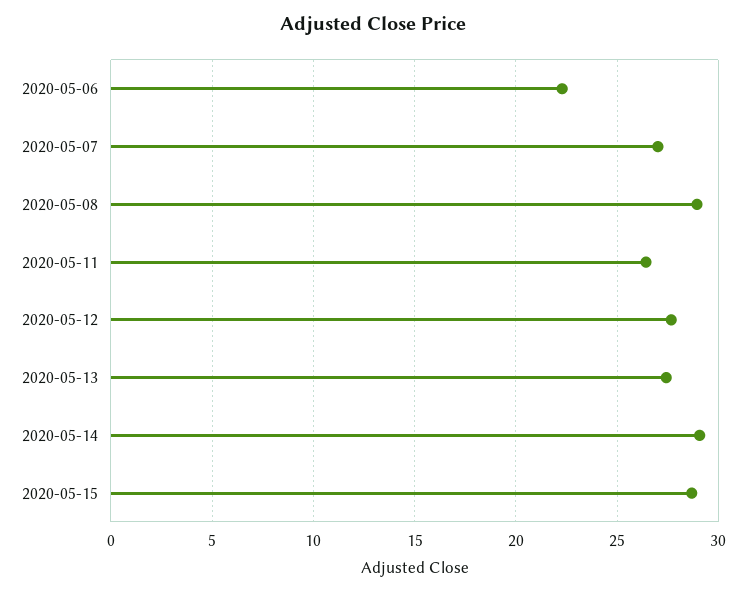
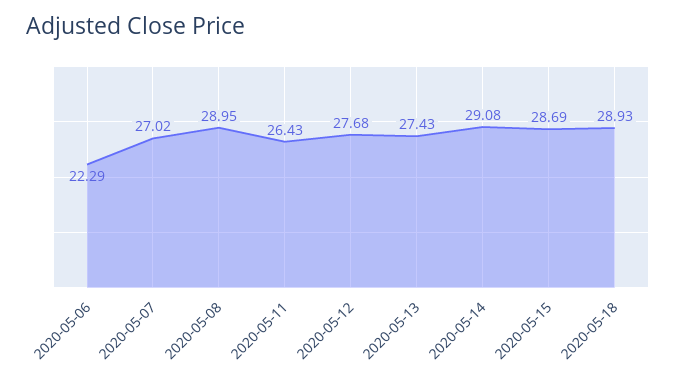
2020-05-18: none -> 28.93

